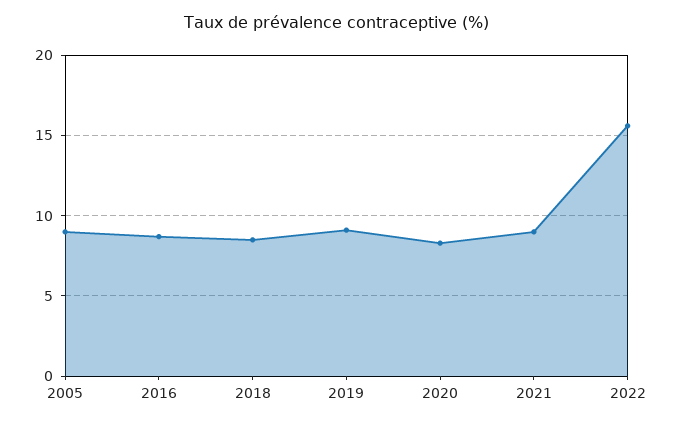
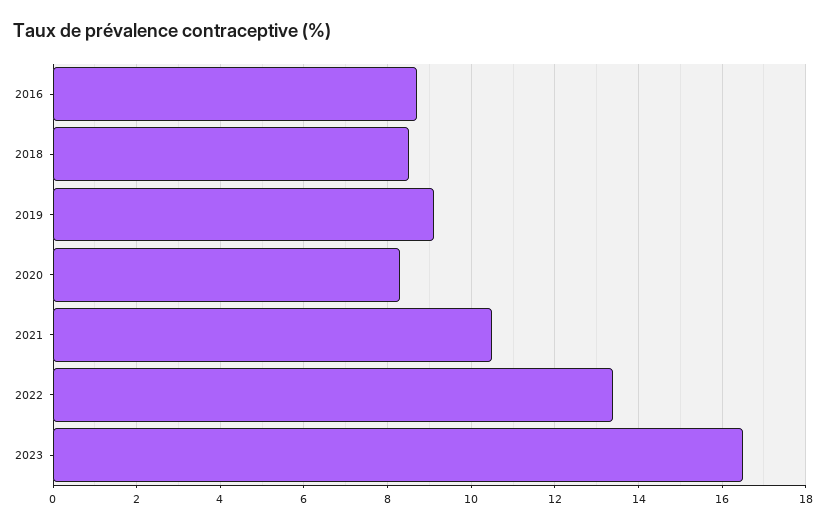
2005: 9 -> none
2021: 9 -> 10.5
2022: 15.5 -> 13.5
2023: none -> 16.5

